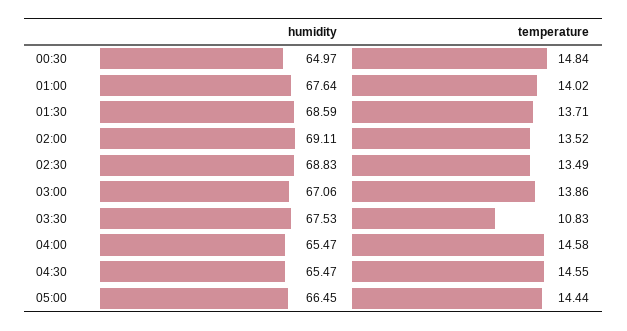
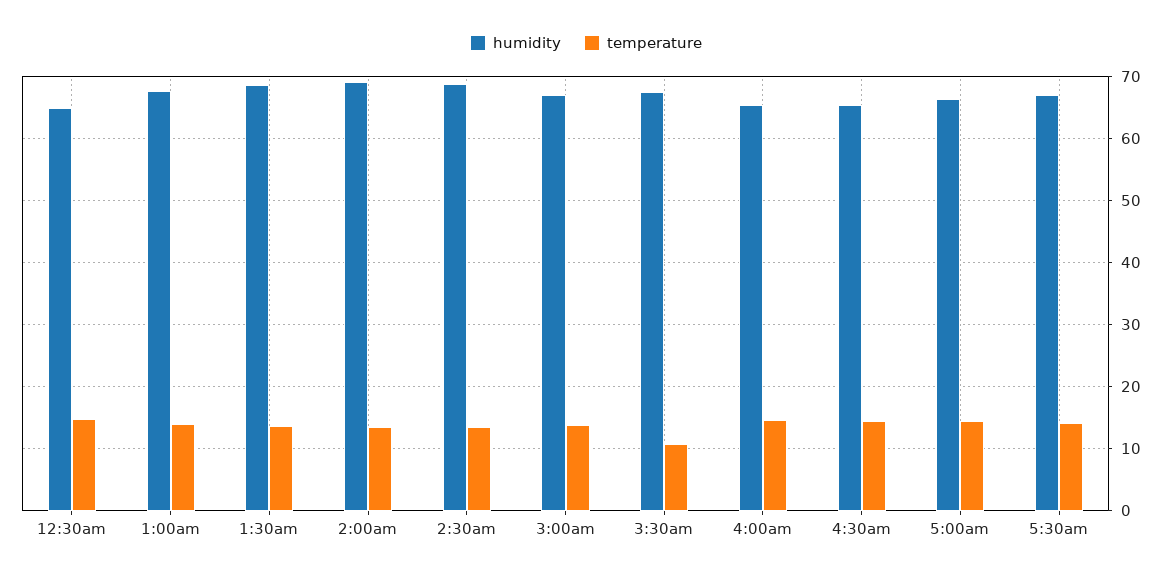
humidity, 5:30am: none -> 67
temperature, 5:30am: none -> 14

